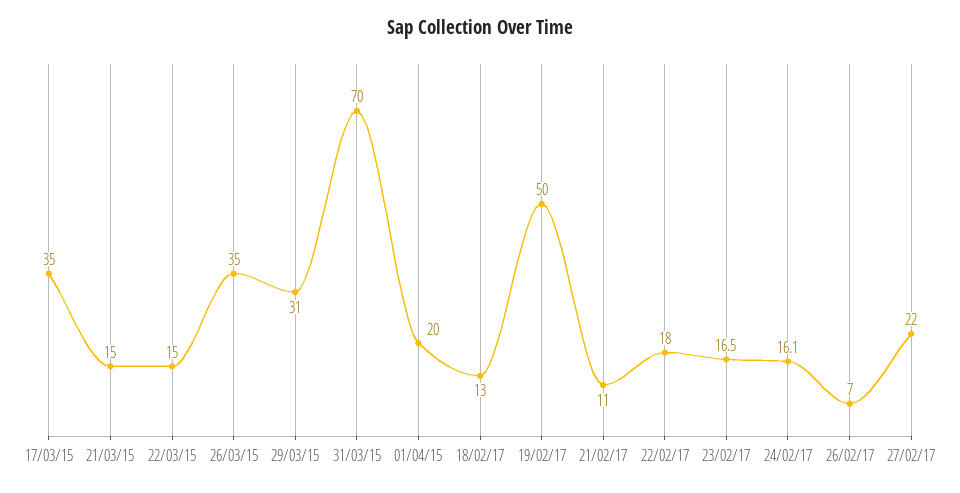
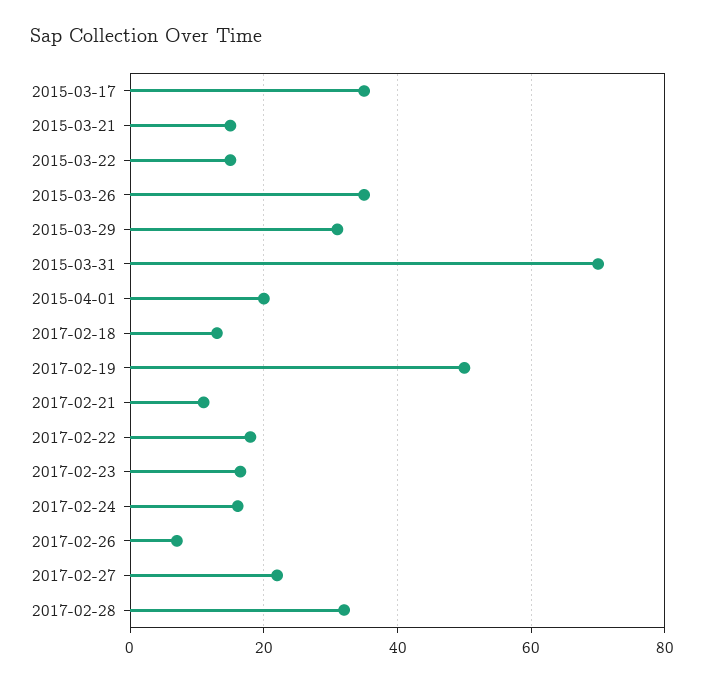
2017-02-28: none -> 32

